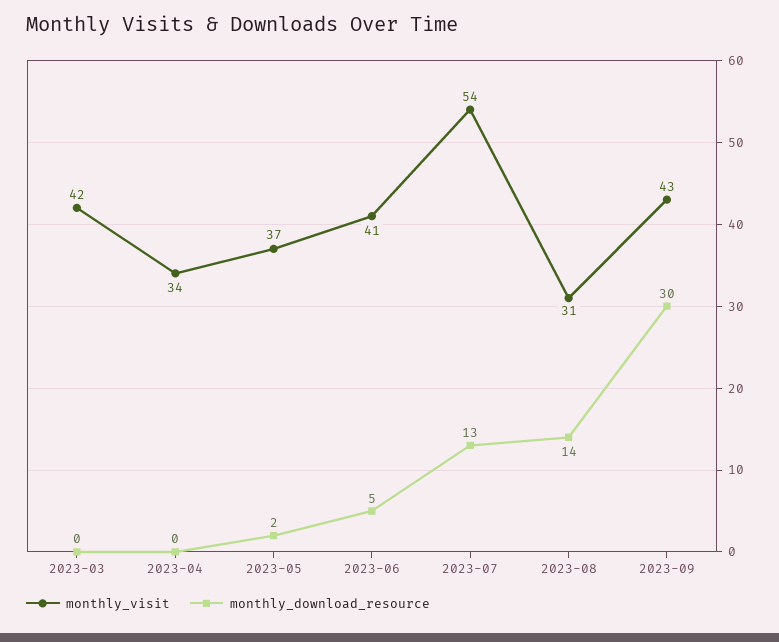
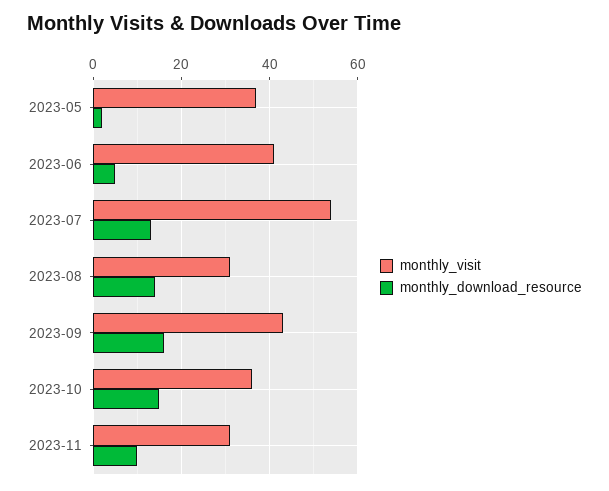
monthly_visit, 2023-03: 42 -> none
monthly_download_resource, 2023-03: 0 -> none
monthly_visit, 2023-04: 34 -> none
monthly_download_resource, 2023-04: 0 -> none
monthly_download_resource, 2023-09: 30 -> 15
monthly_visit, 2023-10: none -> 35
monthly_download_resource, 2023-10: none -> 15
monthly_visit, 2023-11: none -> 30
monthly_download_resource, 2023-11: none -> 10

